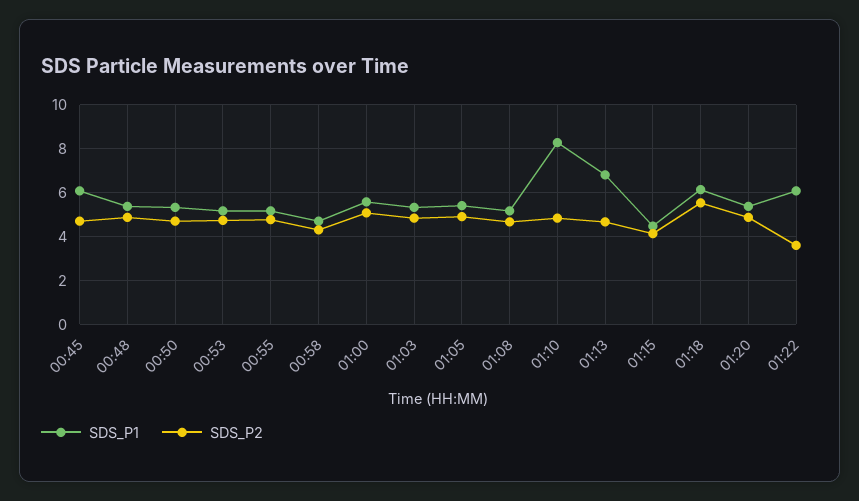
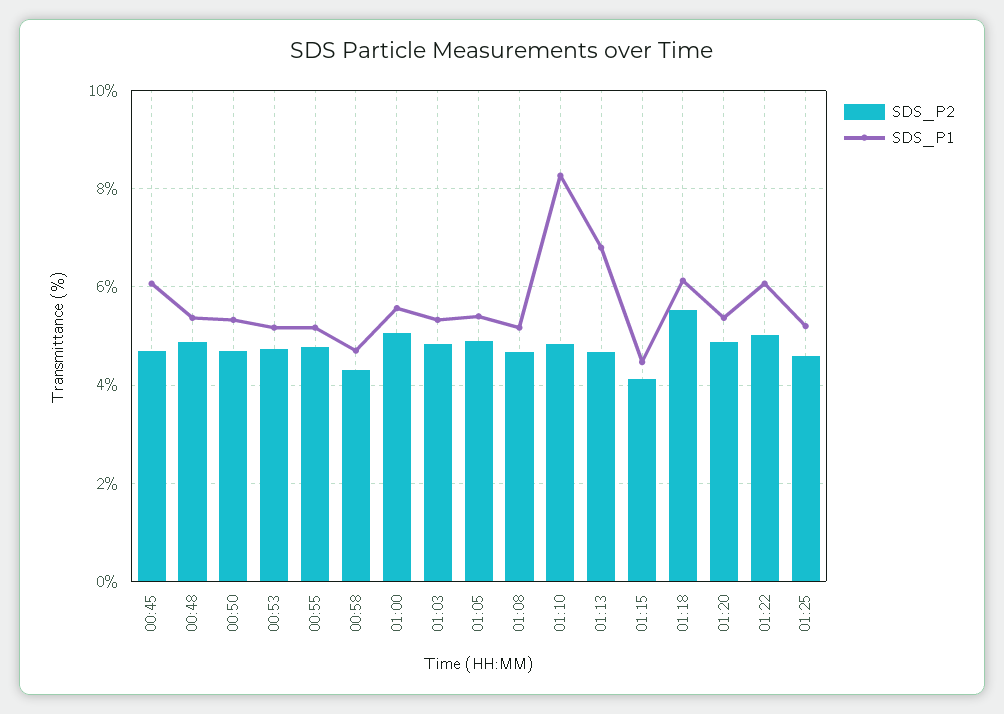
SDS_P2, 01:22: 3.5 -> 5
SDS_P2, 01:25: none -> 4.6
SDS_P1, 01:25: none -> 5.2

